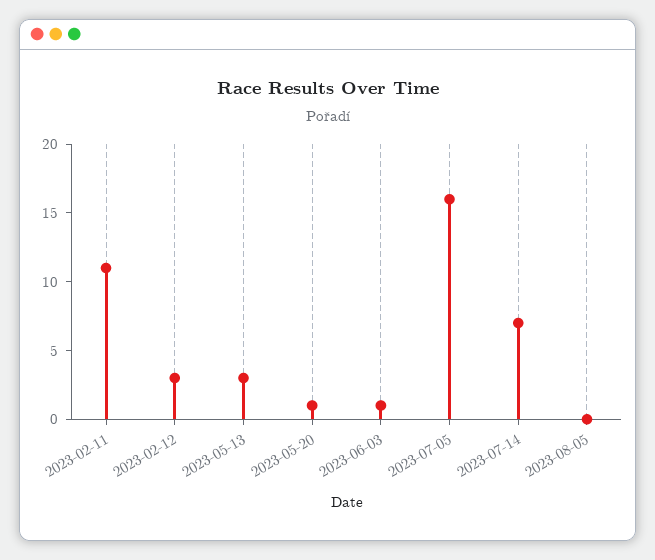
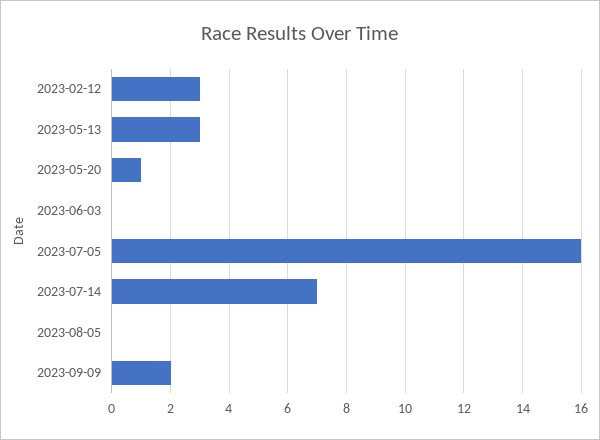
2023-02-11: 11 -> none
2023-06-03: 1 -> 0
2023-09-09: none -> 2

